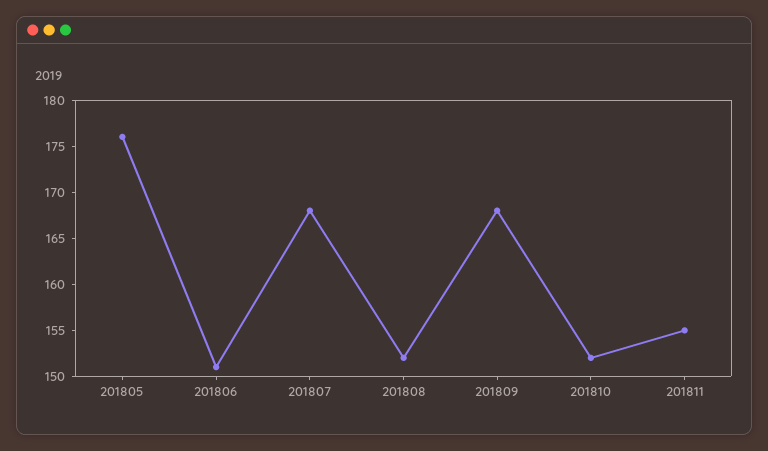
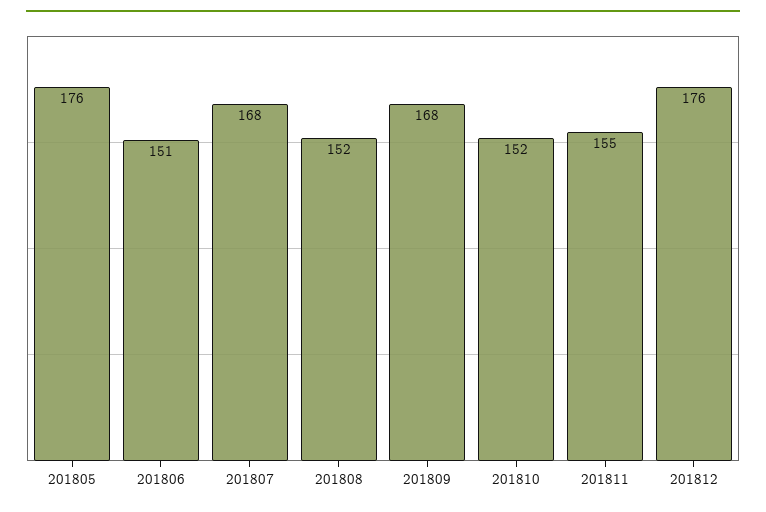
201812: none -> 176

